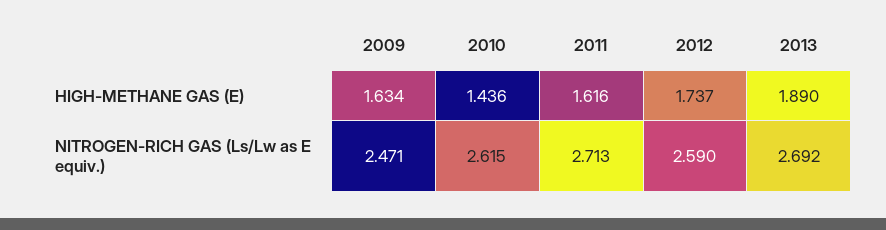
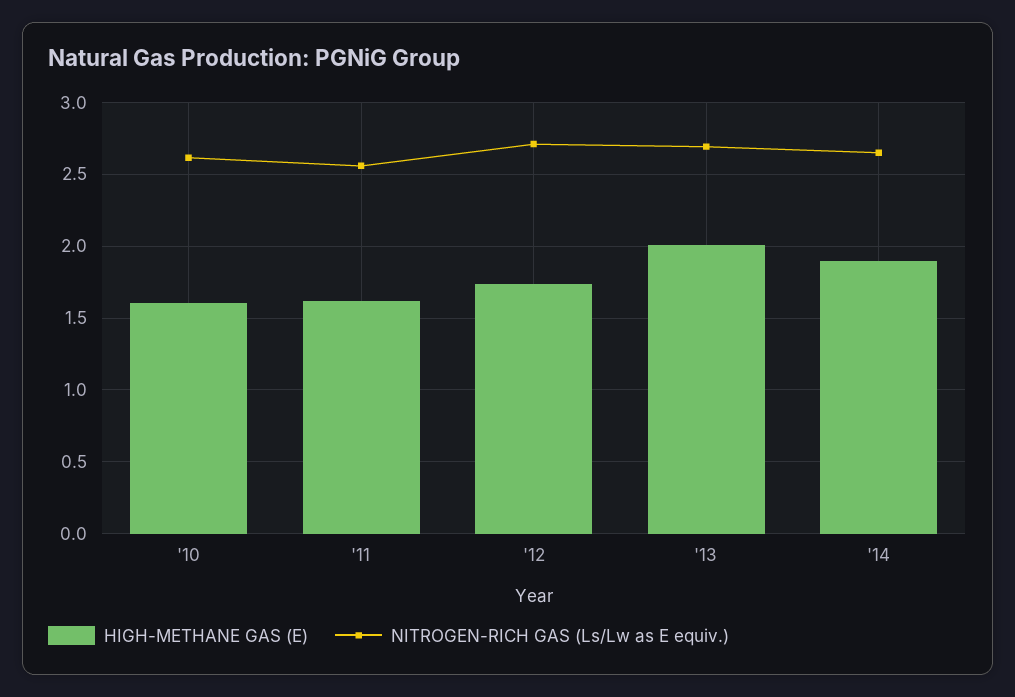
HIGH-METHANE GAS (E), 2009: 1.634 -> none
HIGH-METHANE GAS (E), 2010: 1.436 -> 1.6
HIGH-METHANE GAS (E), 2013: 1.89 -> 2
NITROGEN-RICH GAS (Ls/Lw as E equiv.), 2009: 2.471 -> none
NITROGEN-RICH GAS (Ls/Lw as E equiv.), 2011: 2.713 -> 2.55
NITROGEN-RICH GAS (Ls/Lw as E equiv.), 2012: 2.59 -> 2.7
HIGH-METHANE GAS (E), '14: none -> 1.9
NITROGEN-RICH GAS (Ls/Lw as E equiv.), '14: none -> 2.65

